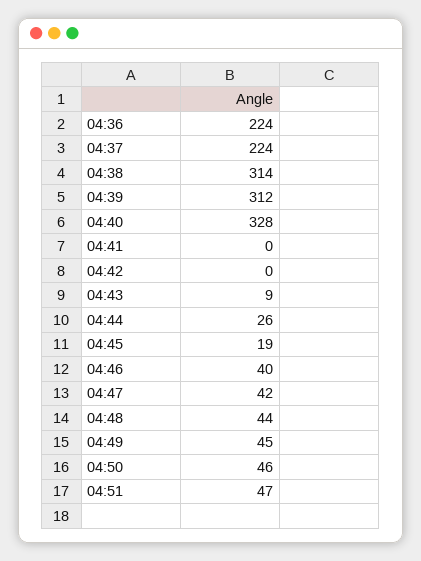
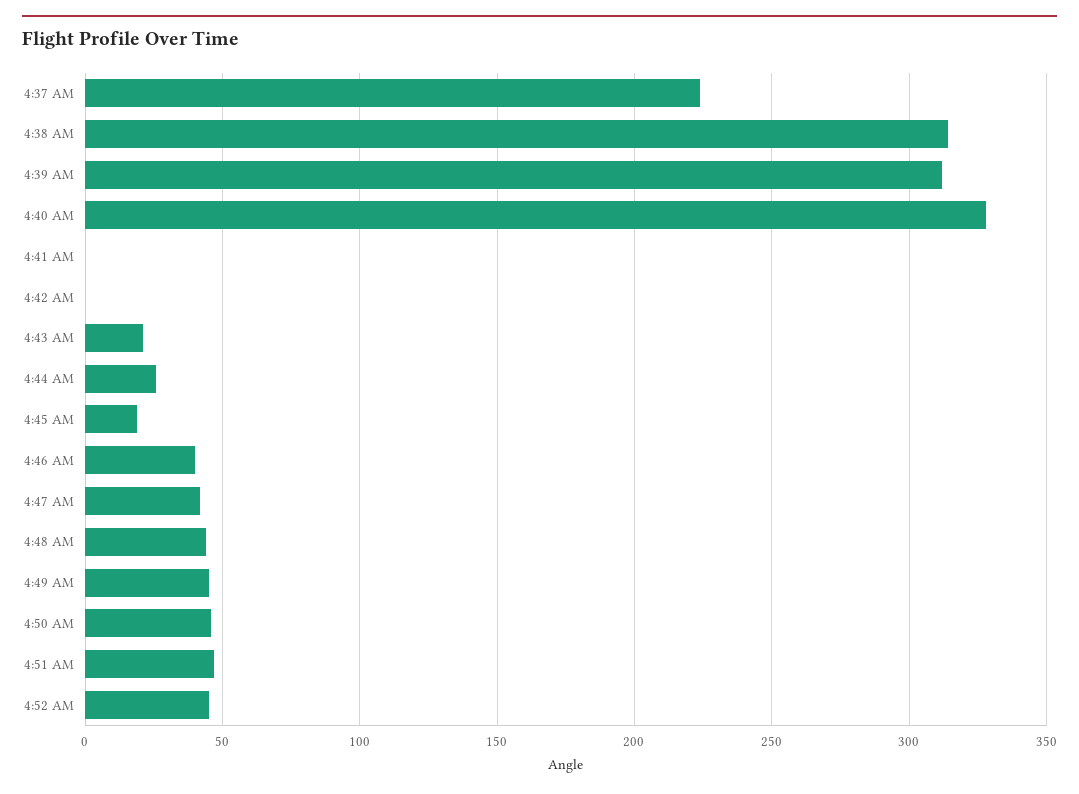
04:36: 224 -> none
04:43: 9 -> 20
4:52 AM: none -> 45

